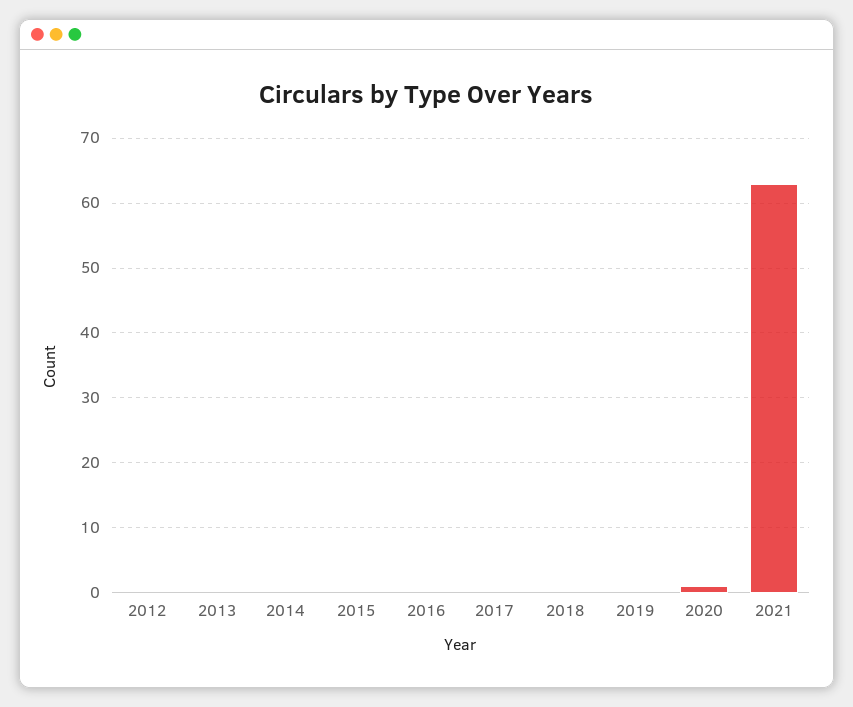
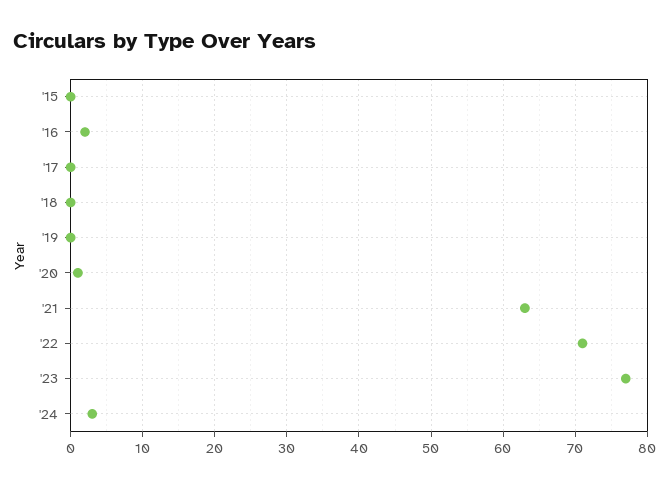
2012: 0 -> none
2013: 0 -> none
2014: 0 -> none
2016: 0 -> 2
'22: none -> 71
'23: none -> 77
'24: none -> 3

